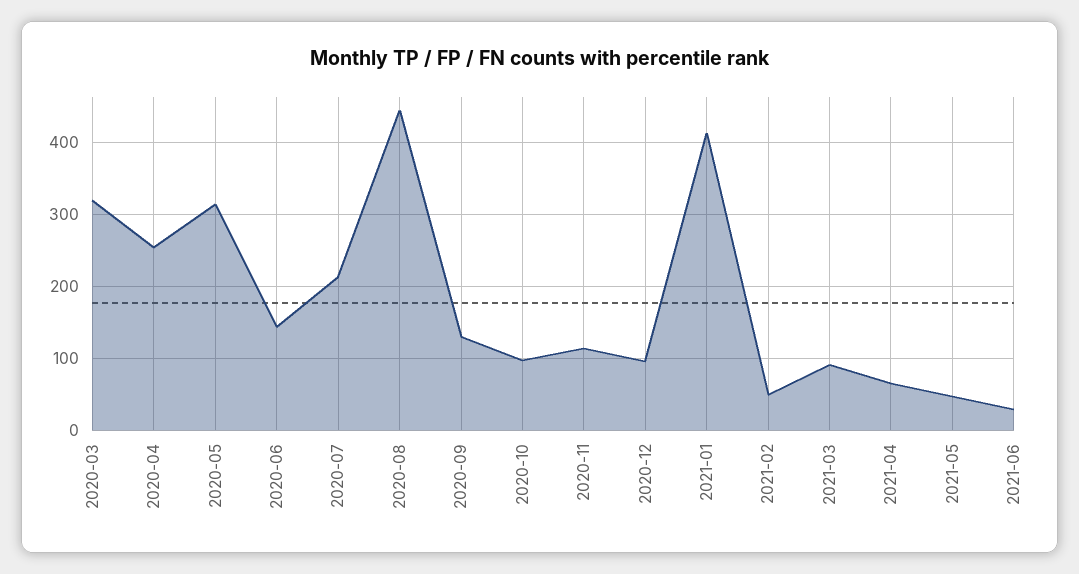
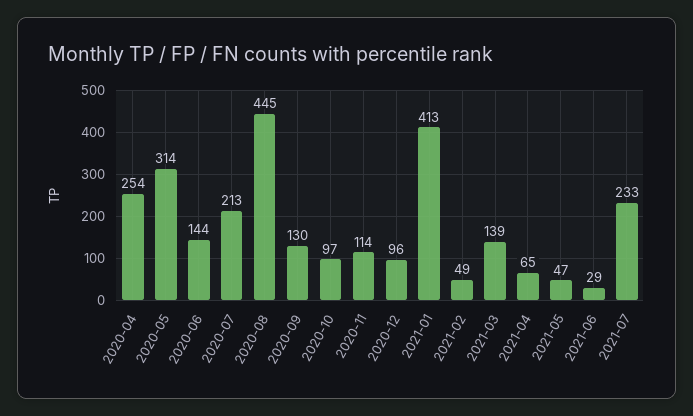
2020-03: 320 -> none
2021-03: 90 -> 139
2021-07: none -> 233

